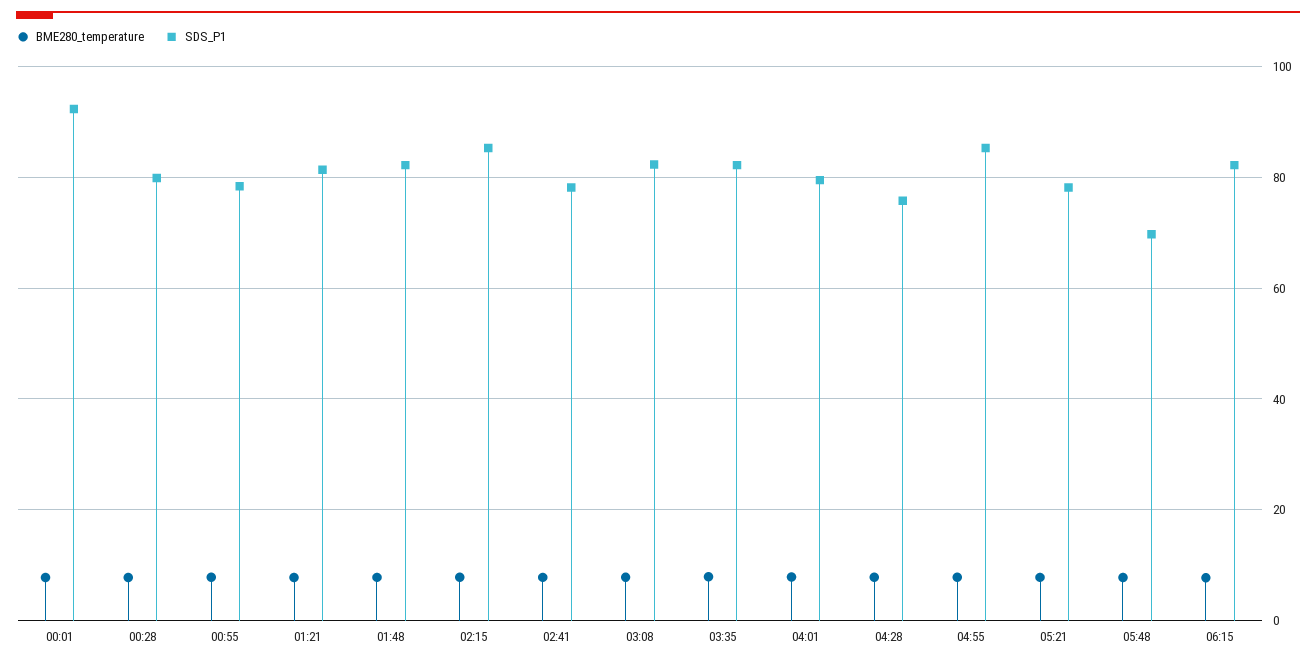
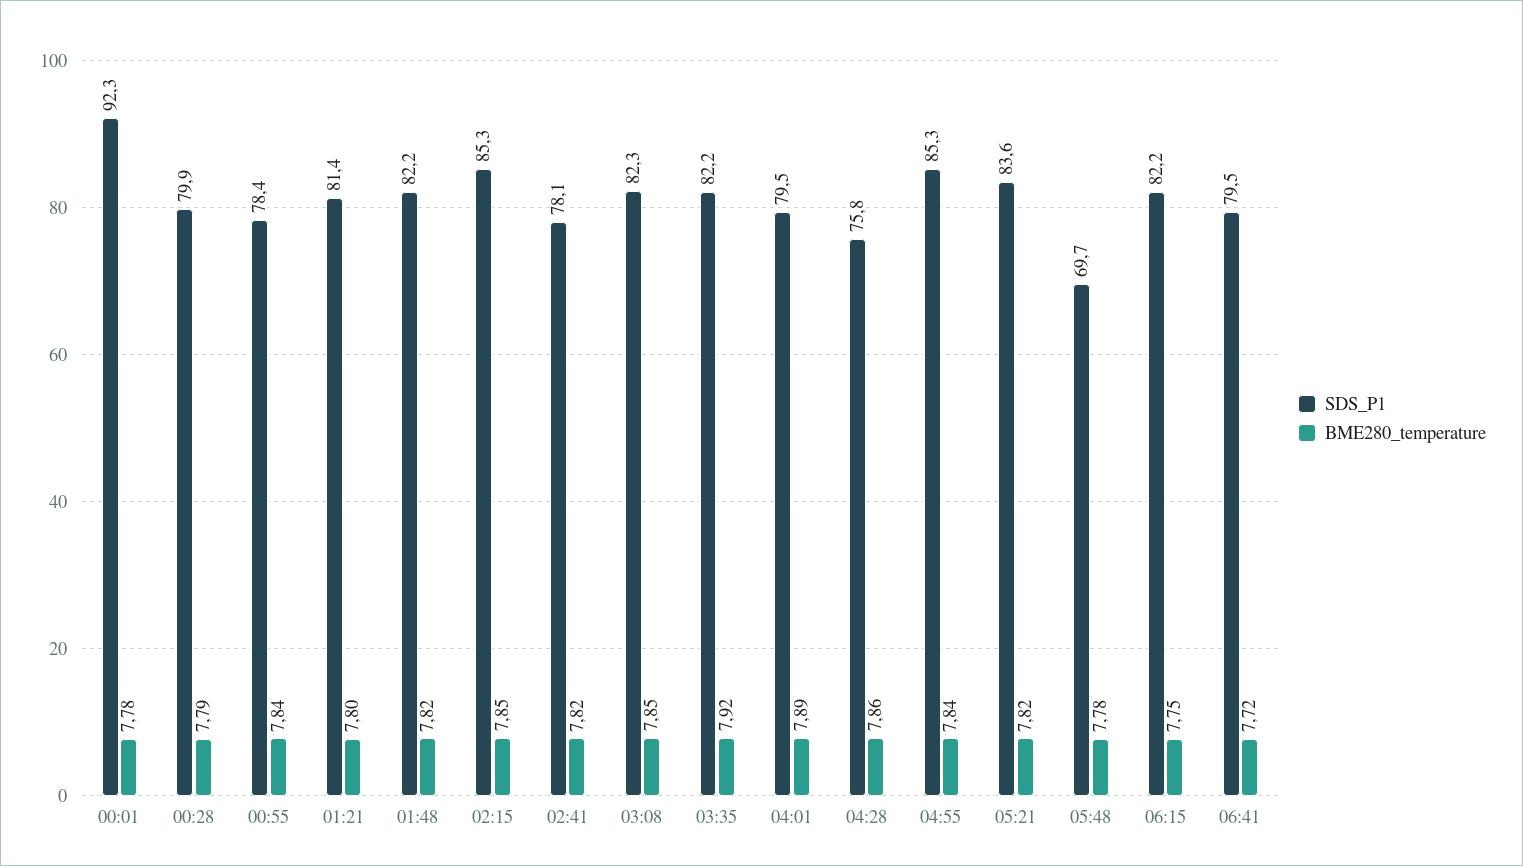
SDS_P1, 05:21: 78 -> 83.6
SDS_P1, 06:41: none -> 79.5
BME280_temperature, 06:41: none -> 7.72

